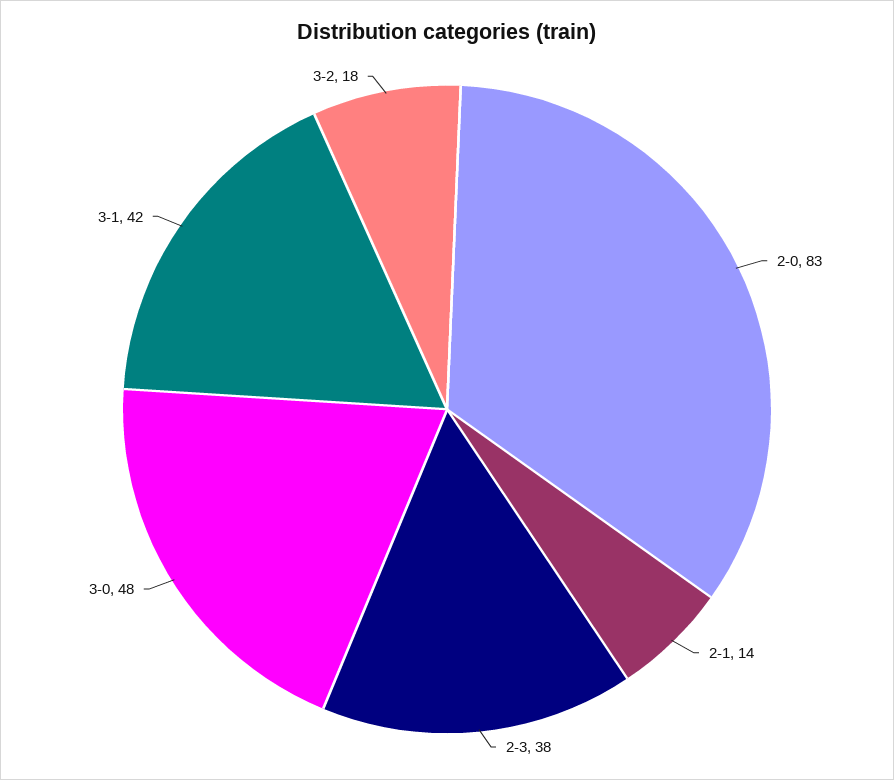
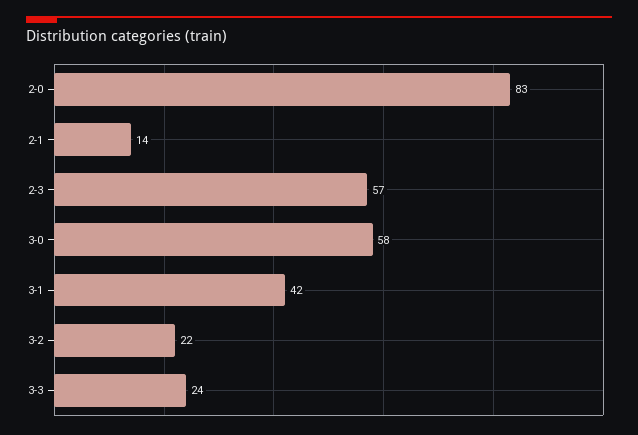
2-3: 38 -> 57
3-0: 48 -> 58
3-2: 18 -> 22
3-3: none -> 24

